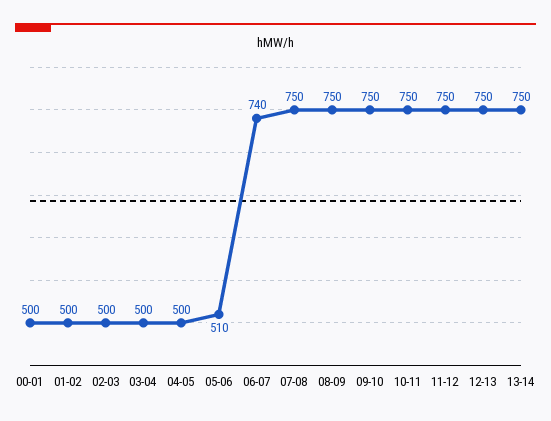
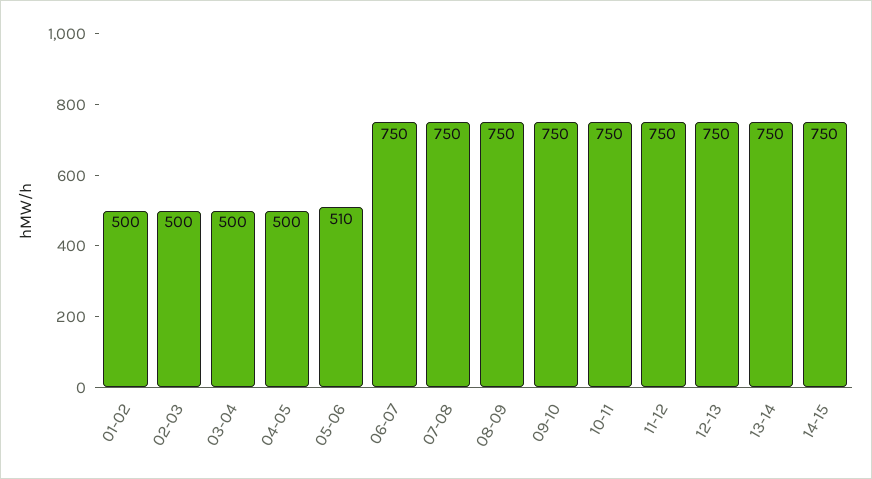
00-01: 500 -> none
06-07: 740 -> 750
14-15: none -> 750

